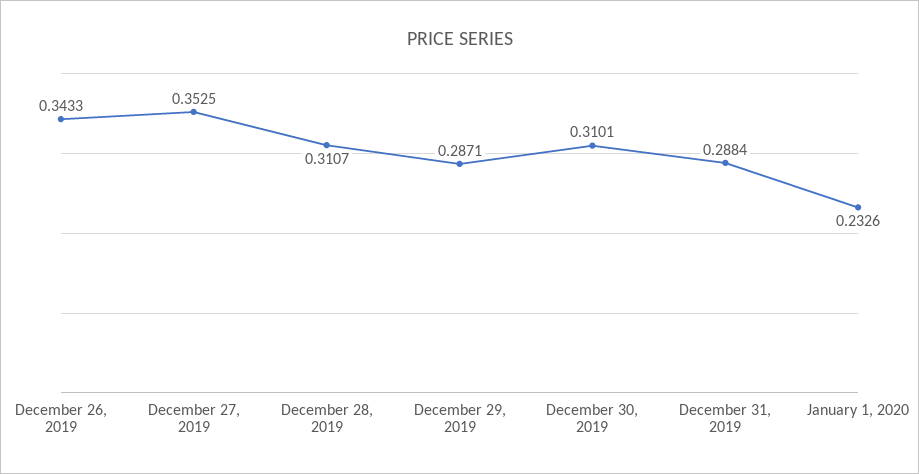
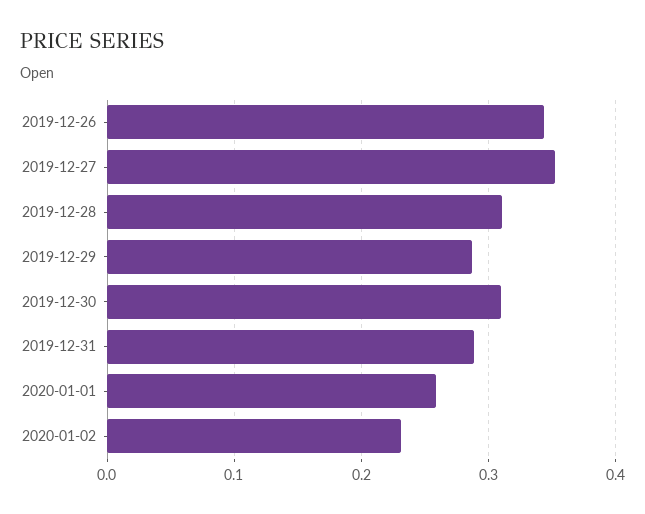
January 1, 2020: 0.2326 -> 0.26
2020-01-02: none -> 0.23

